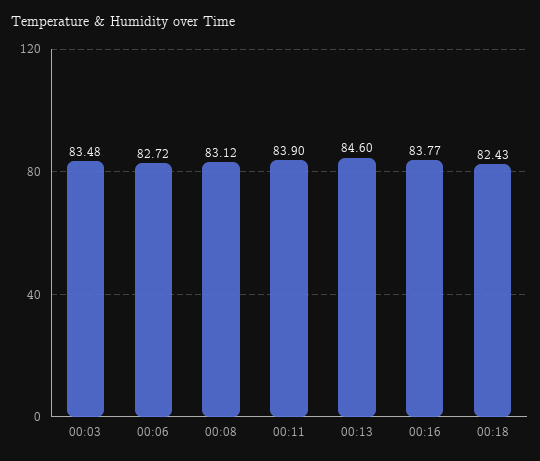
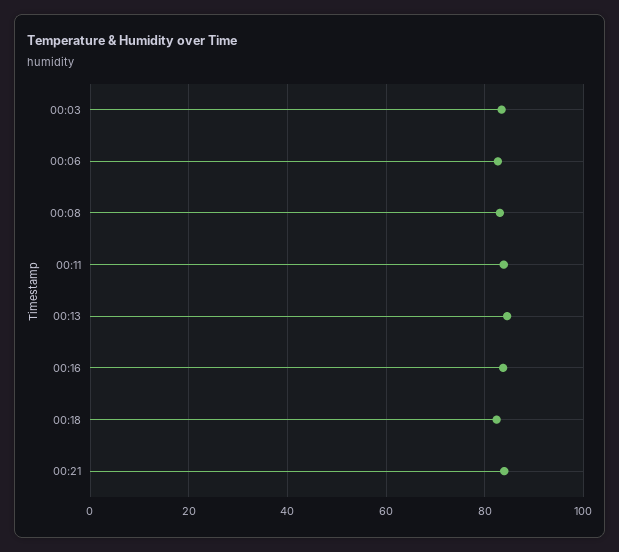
00:21: none -> 84

